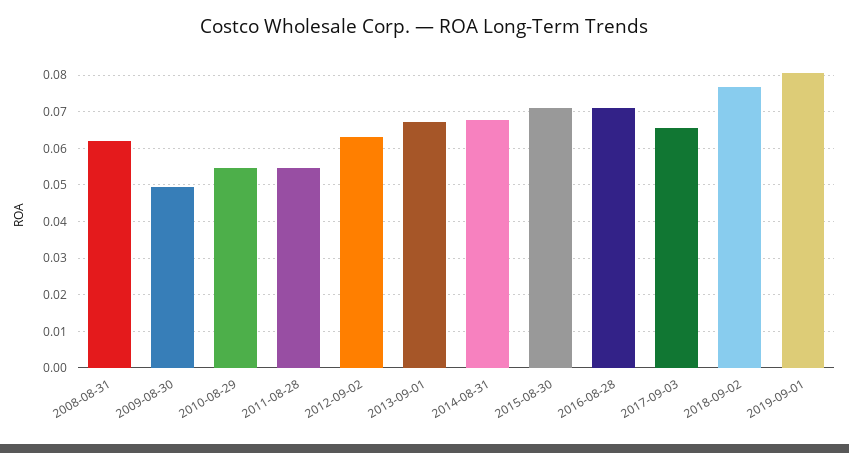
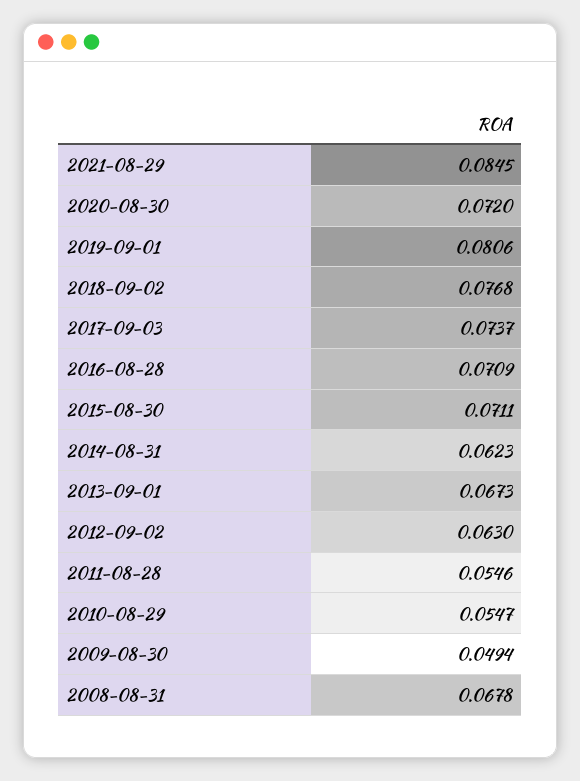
2008-08-31: 0.062 -> 0.0678
2014-08-31: 0.068 -> 0.0623
2017-09-03: 0.066 -> 0.0737
2021-08-29: none -> 0.0845
2020-08-30: none -> 0.072

